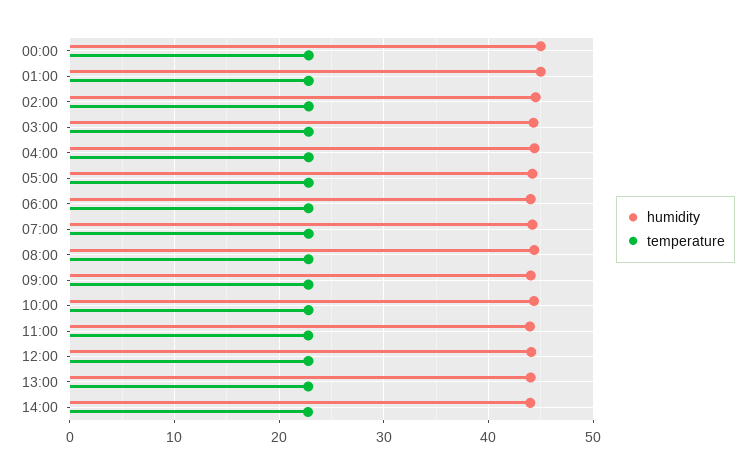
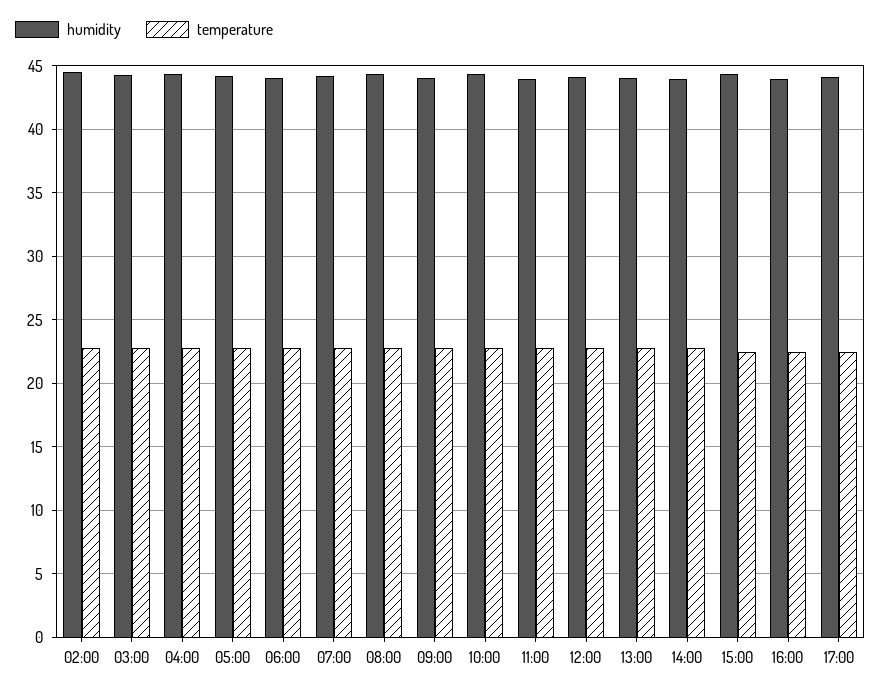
humidity, 00:00: 45 -> none
temperature, 00:00: 23 -> none
humidity, 01:00: 45 -> none
temperature, 01:00: 23 -> none
humidity, 15:00: none -> 44.5
temperature, 15:00: none -> 22.5
humidity, 16:00: none -> 44
temperature, 16:00: none -> 22.5
humidity, 17:00: none -> 44
temperature, 17:00: none -> 22.5

